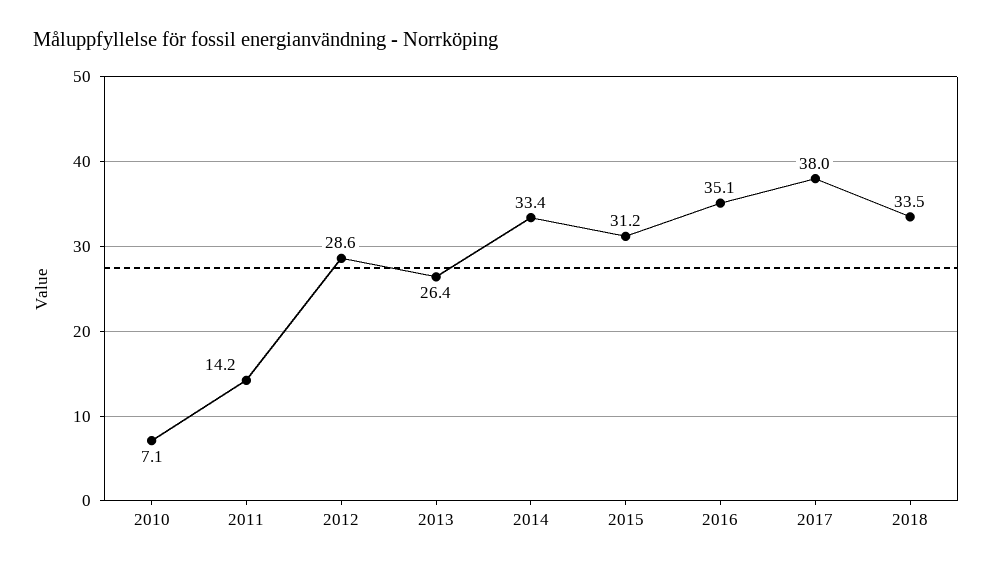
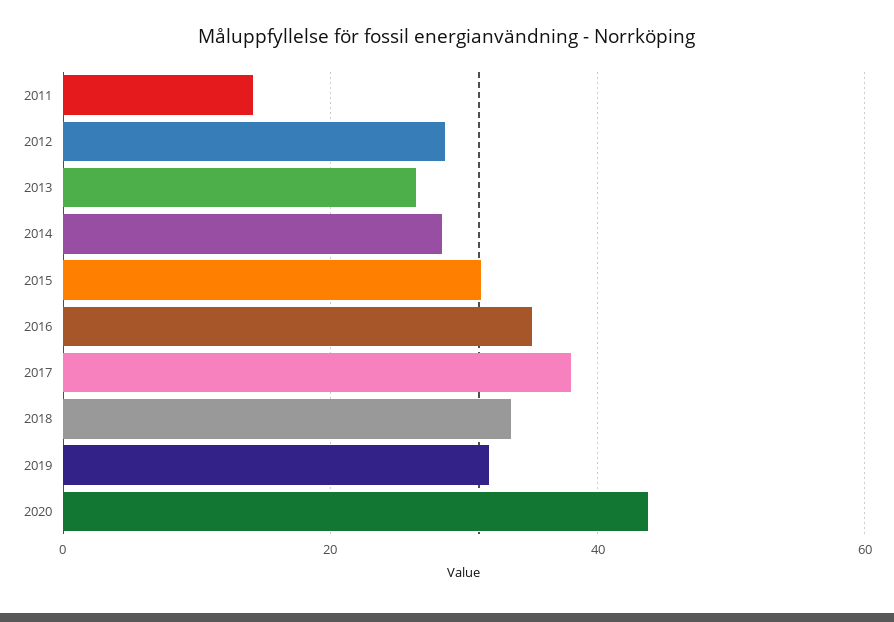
2010: 7.1 -> none
2014: 33.4 -> 28
2019: none -> 32
2020: none -> 44

